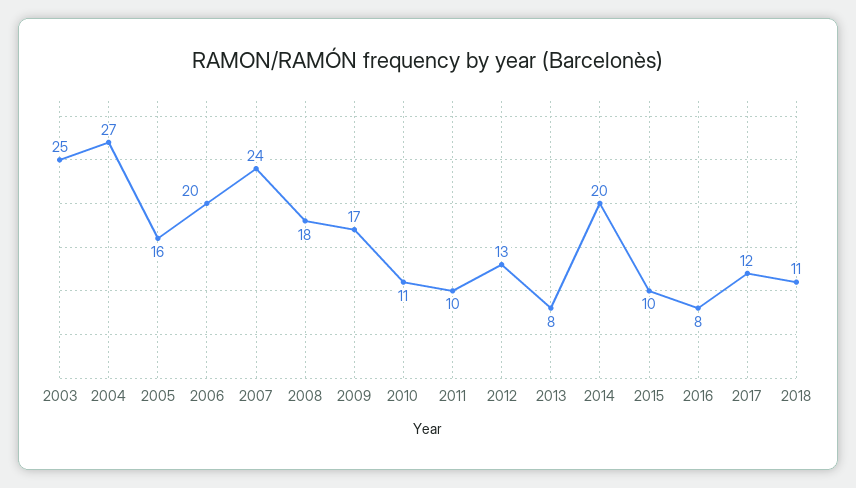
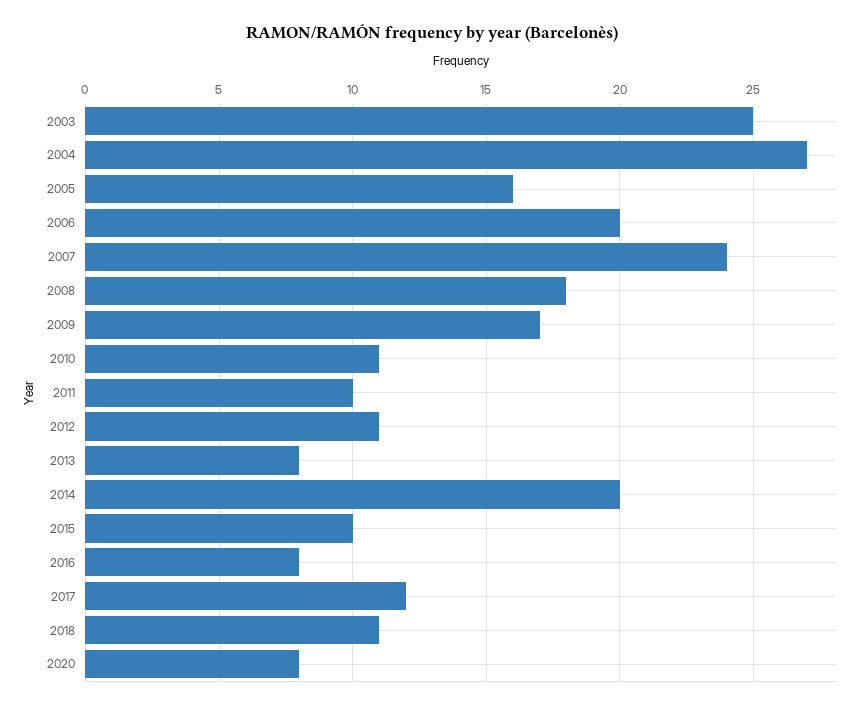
2012: 13 -> 11
2020: none -> 8

